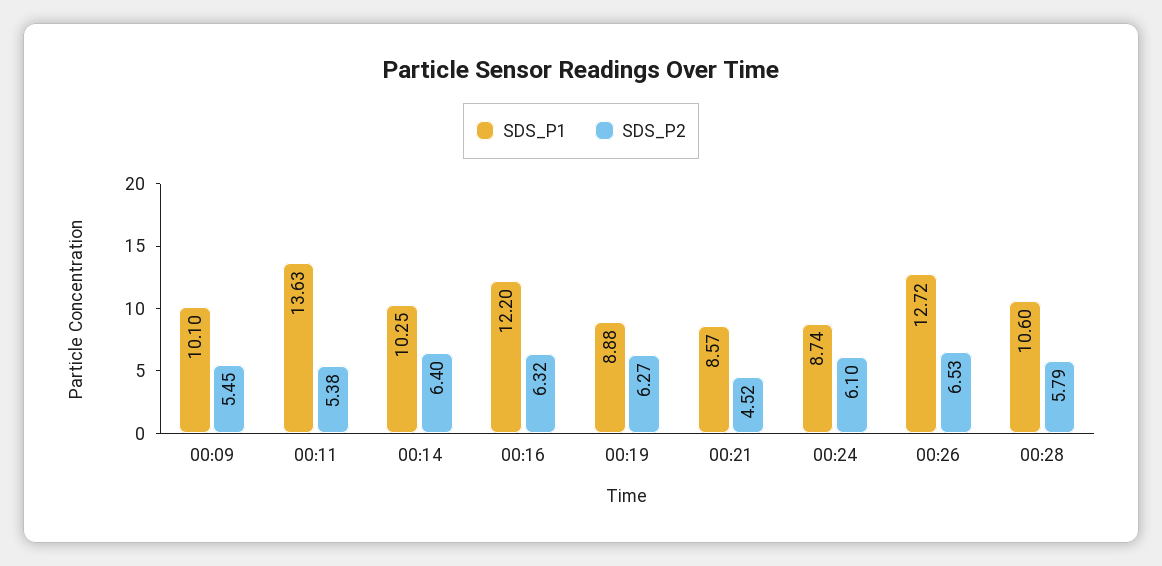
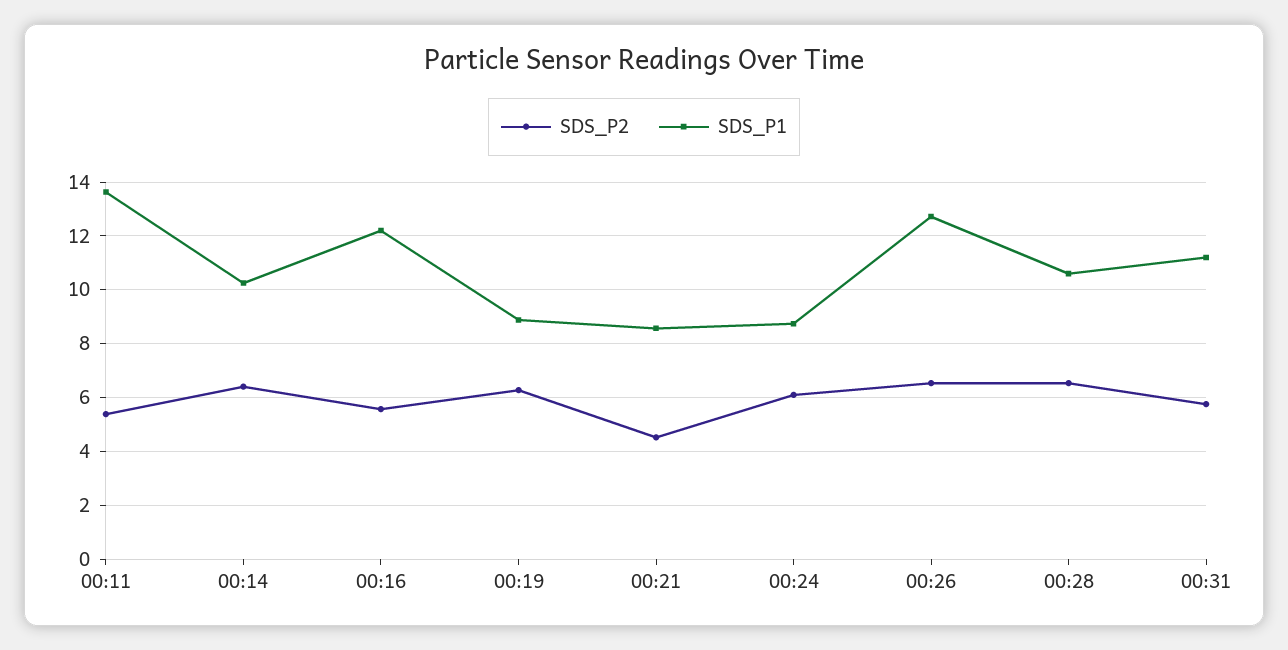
SDS_P1, 00:09: 10.1 -> none
SDS_P2, 00:09: 5.45 -> none
SDS_P2, 00:16: 6.32 -> 5.5
SDS_P2, 00:28: 5.79 -> 6.5
SDS_P2, 00:31: none -> 5.75
SDS_P1, 00:31: none -> 11.25

